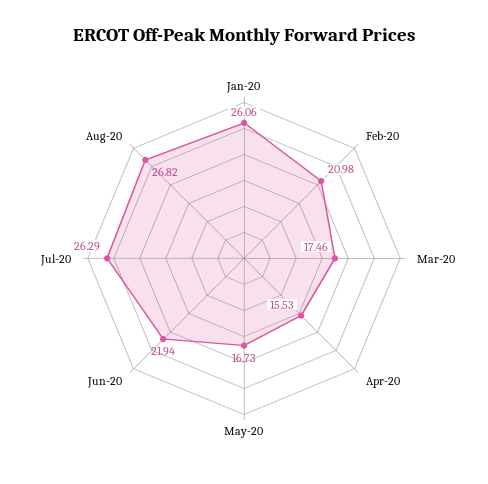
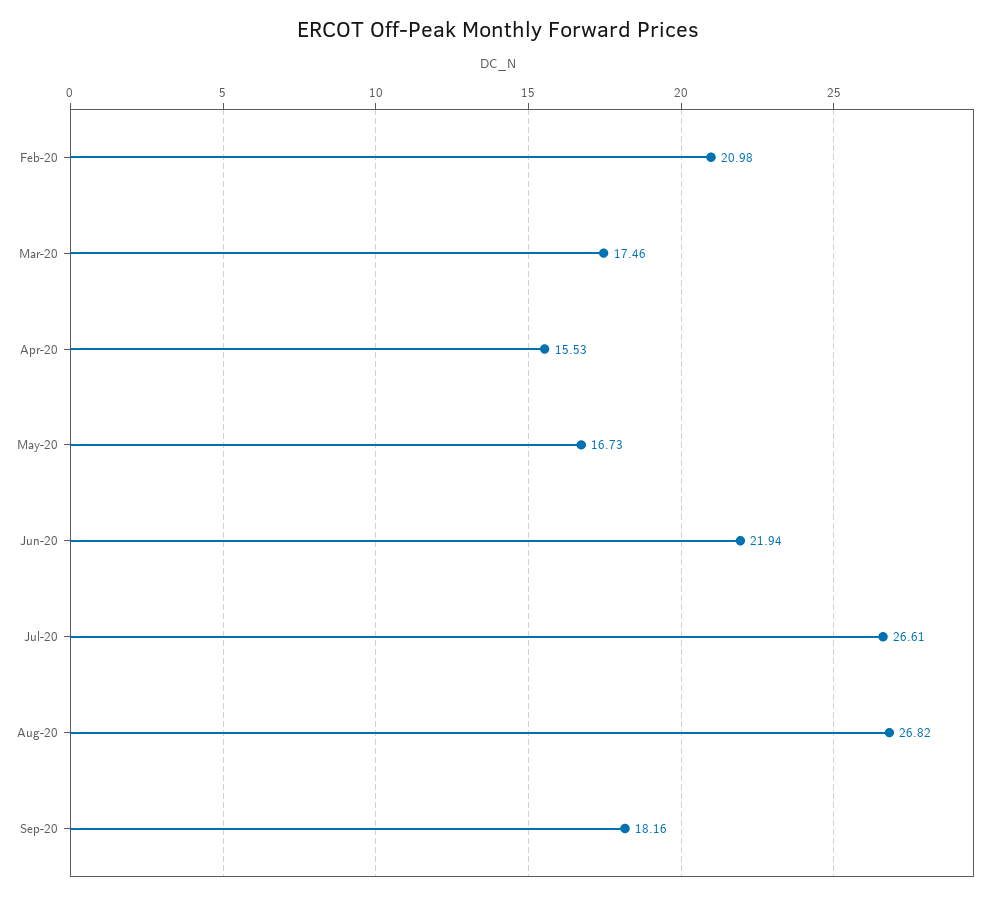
Jan-20: 26.06 -> none
Jul-20: 26.29 -> 26.61
Sep-20: none -> 18.16

